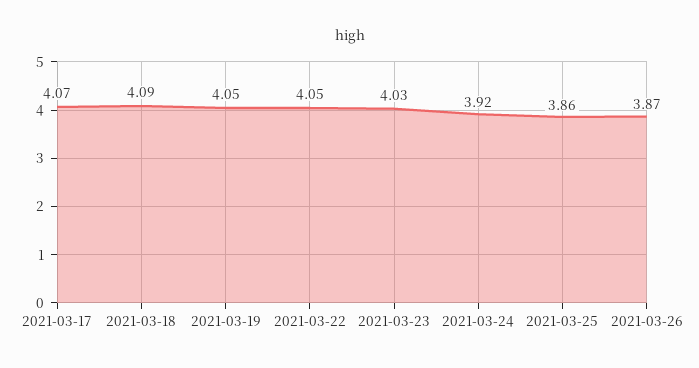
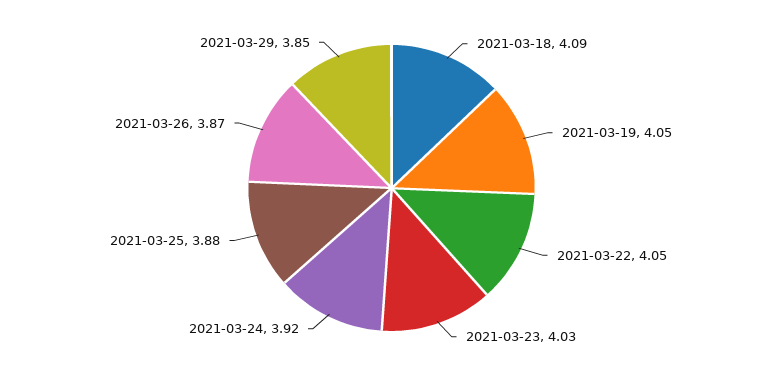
2021-03-17: 4.07 -> none
2021-03-25: 3.86 -> 3.88
2021-03-29: none -> 3.85

